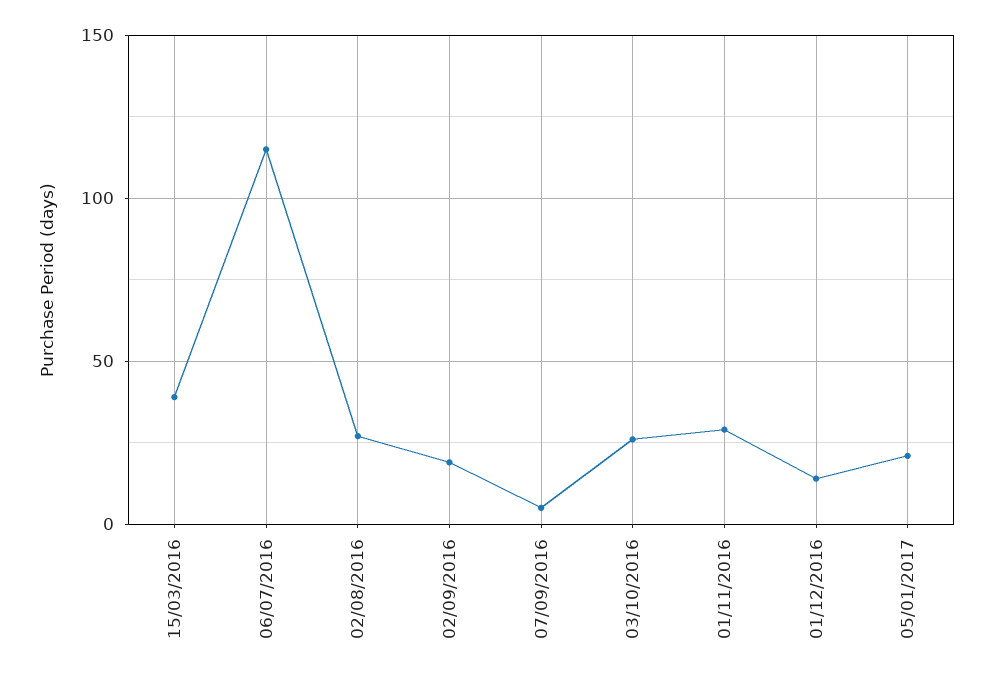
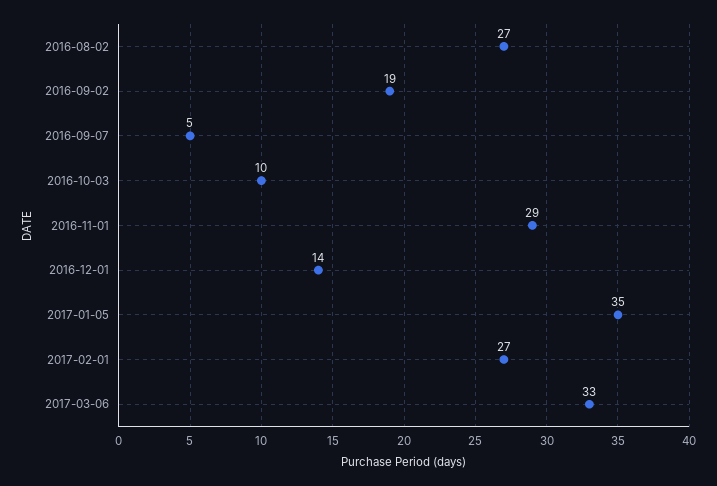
15/03/2016: 40 -> none
06/07/2016: 115 -> none
03/10/2016: 25 -> 10
05/01/2017: 20 -> 35
2017-02-01: none -> 27
2017-03-06: none -> 33

